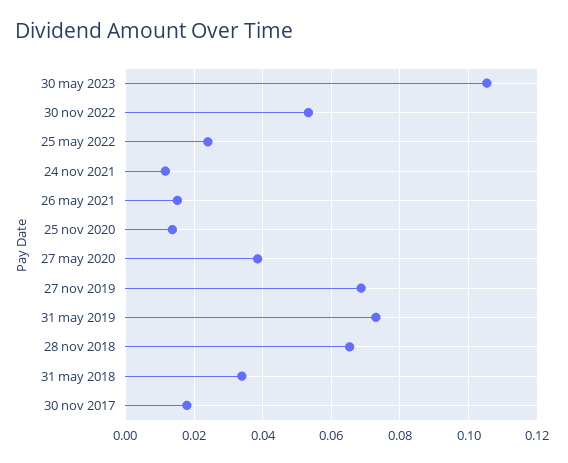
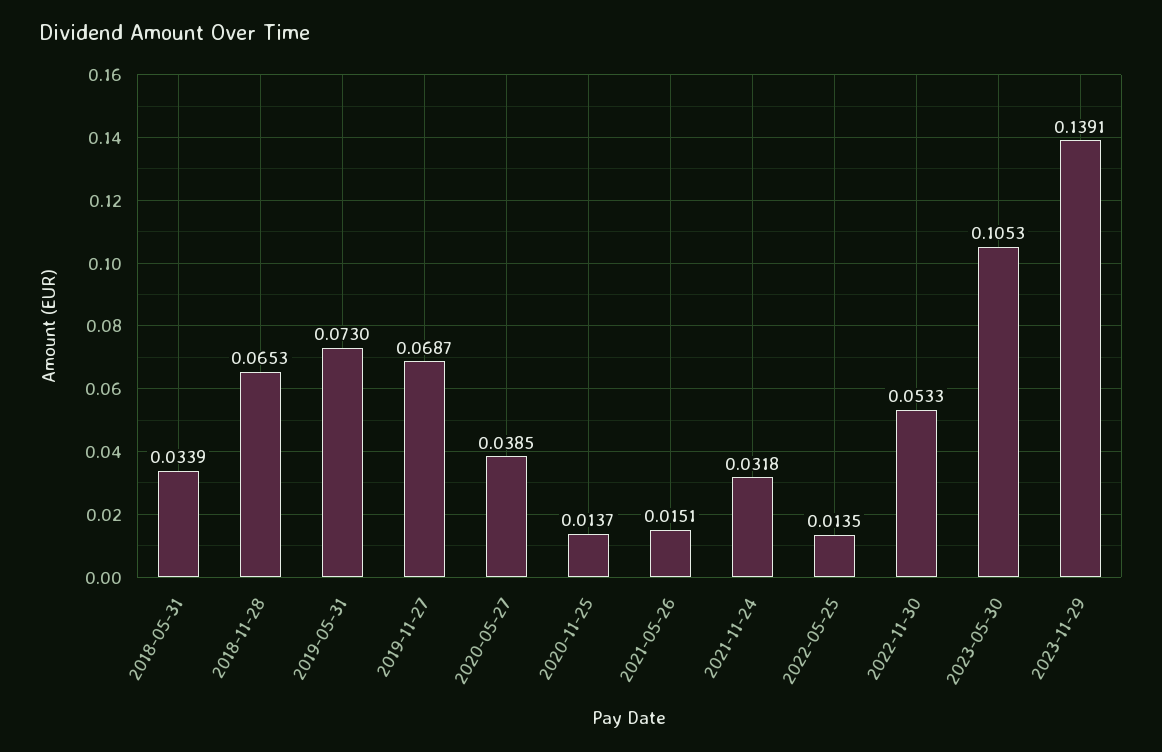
25 may 2022: 0.024 -> 0.0135
24 nov 2021: 0.012 -> 0.0318
30 nov 2017: 0.018 -> none
2023-11-29: none -> 0.1391

